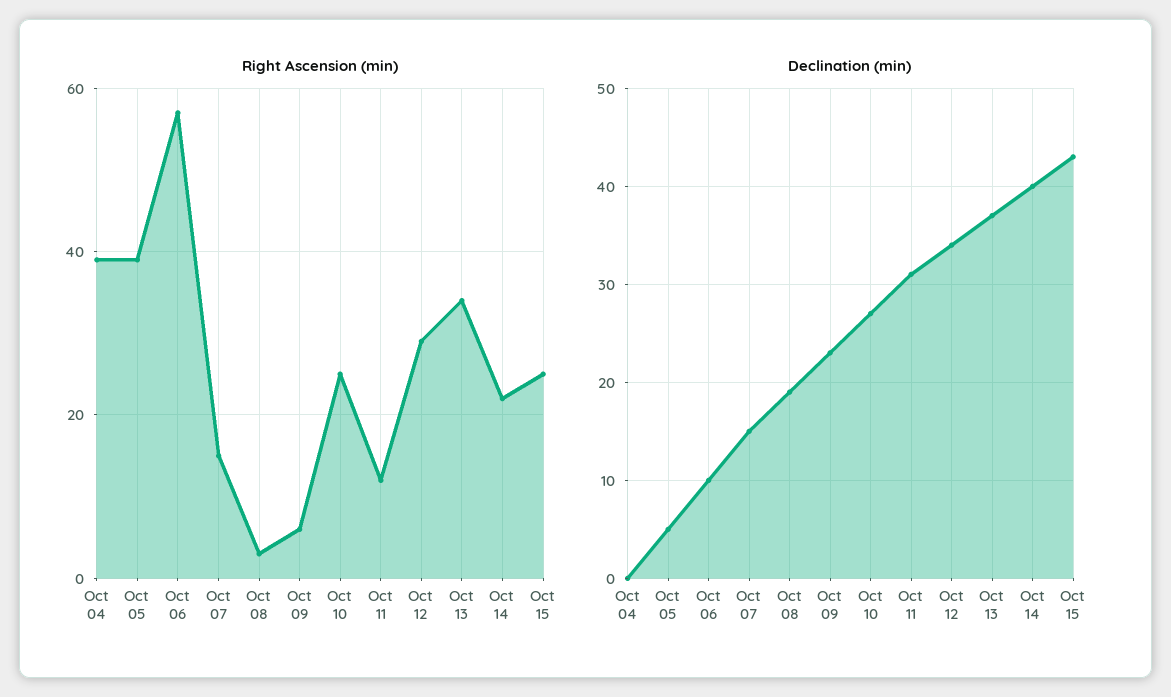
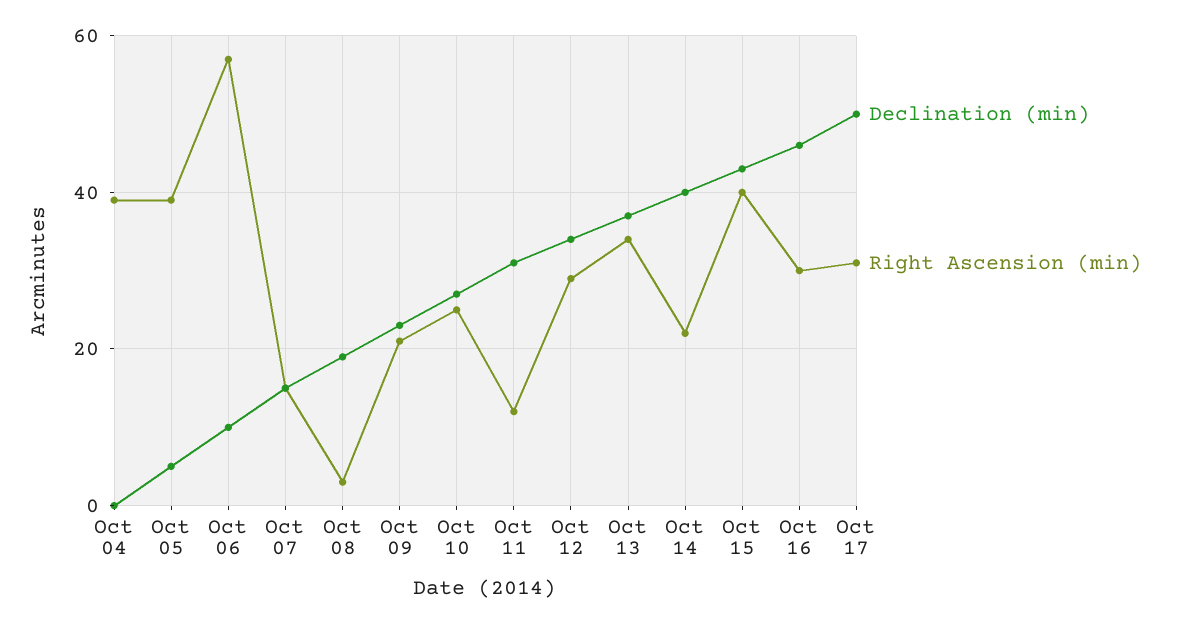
Right Ascension (min), Oct 09: 5 -> 20
Right Ascension (min), Oct 15: 25 -> 40
Declination (min), Oct 16: none -> 45
Right Ascension (min), Oct 16: none -> 30
Declination (min), Oct 17: none -> 50
Right Ascension (min), Oct 17: none -> 30

